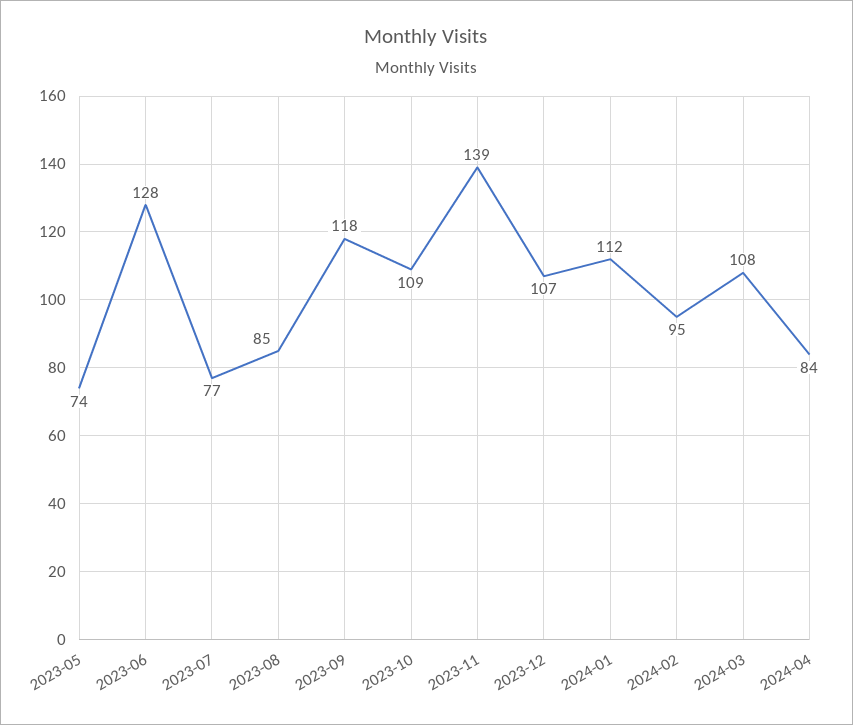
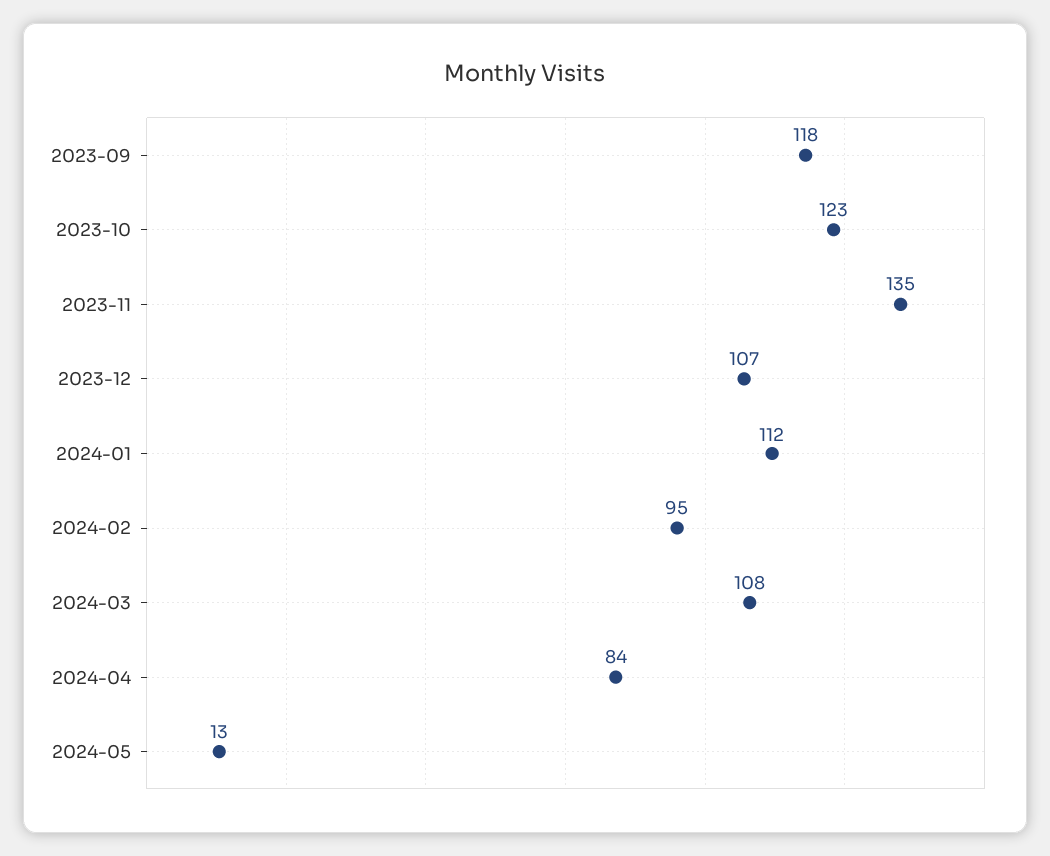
2023-05: 74 -> none
2023-06: 128 -> none
2023-07: 77 -> none
2023-08: 85 -> none
2023-10: 109 -> 123
2023-11: 139 -> 135
2024-05: none -> 13

